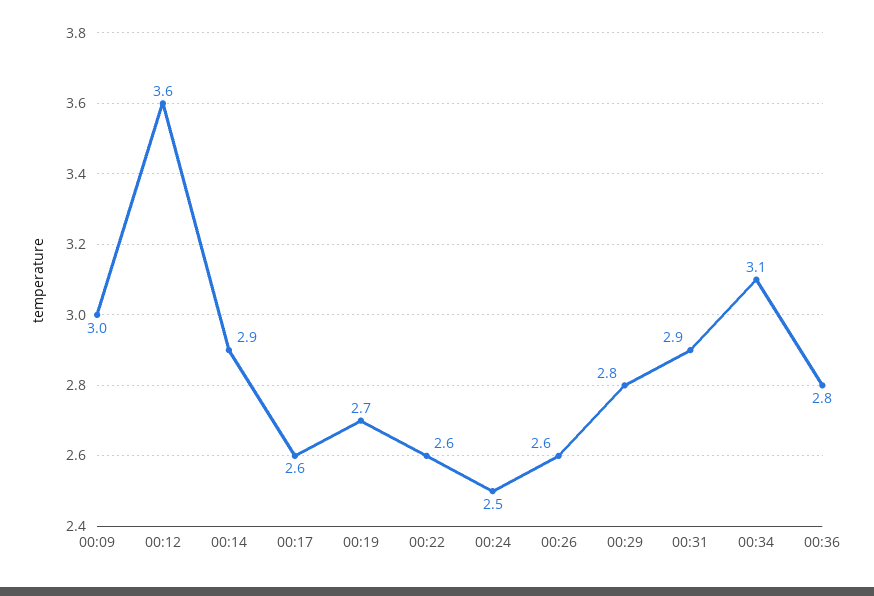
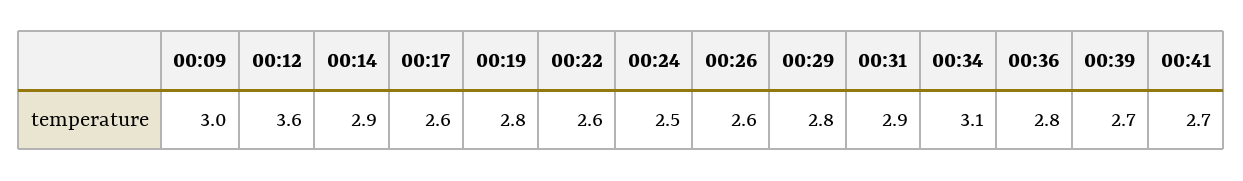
00:19: 2.7 -> 2.8
00:39: none -> 2.7
00:41: none -> 2.7

